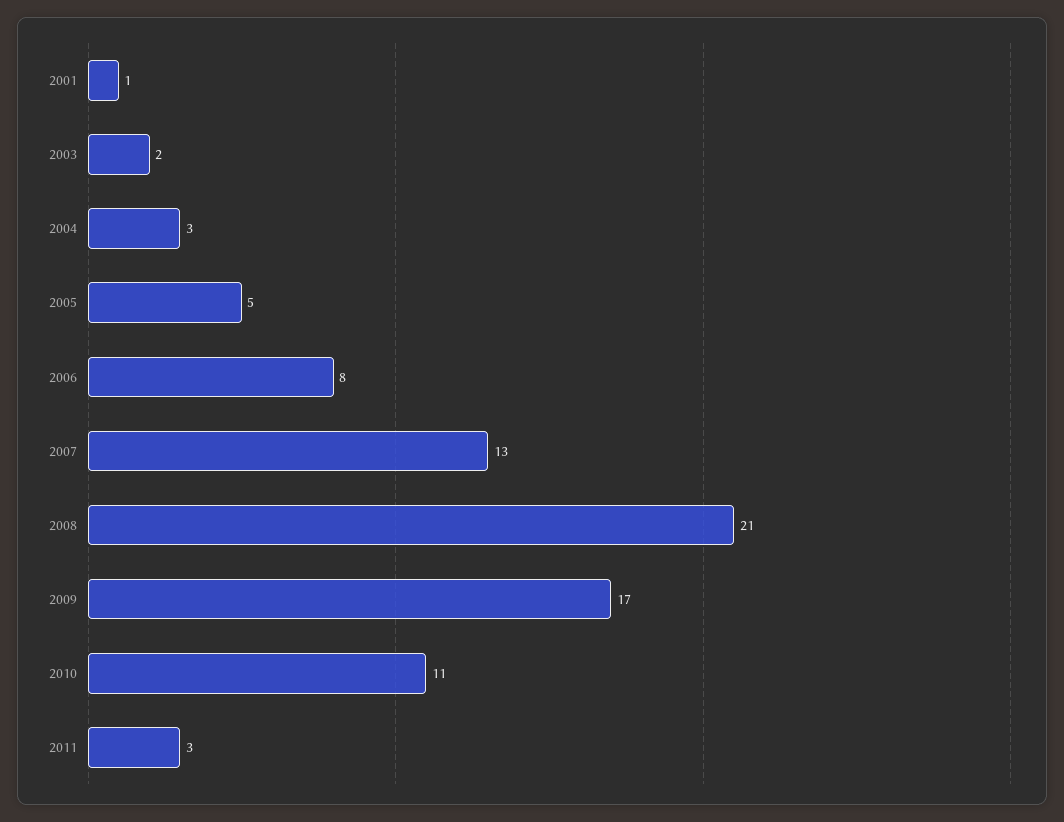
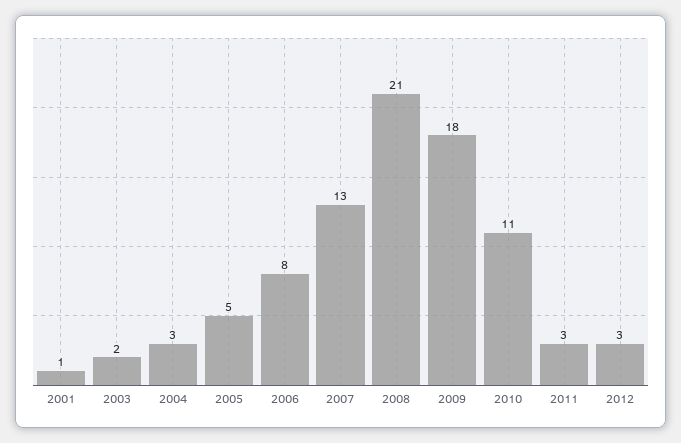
2009: 17 -> 18
2012: none -> 3

